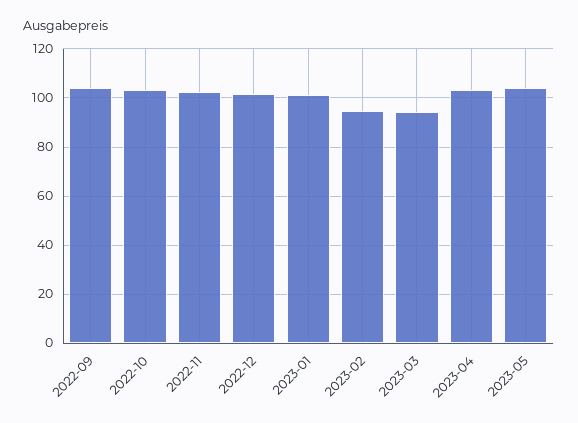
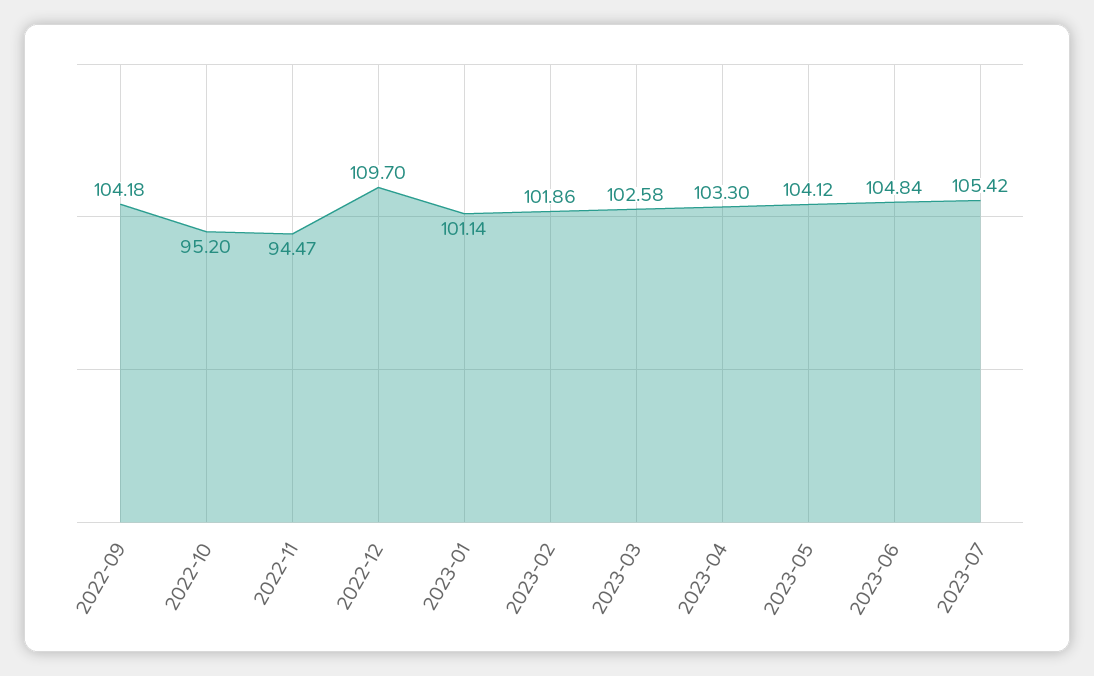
2022-10: 102.5 -> 95.2
2022-11: 102.5 -> 94.47
2022-12: 102.5 -> 109.7
2023-02: 95 -> 101.86
2023-03: 95 -> 102.58
2023-06: none -> 104.84
2023-07: none -> 105.42

